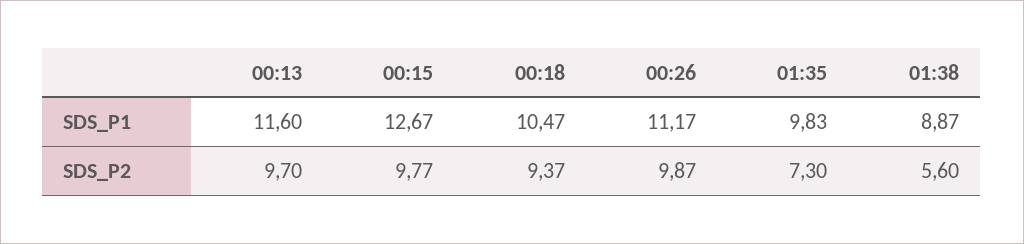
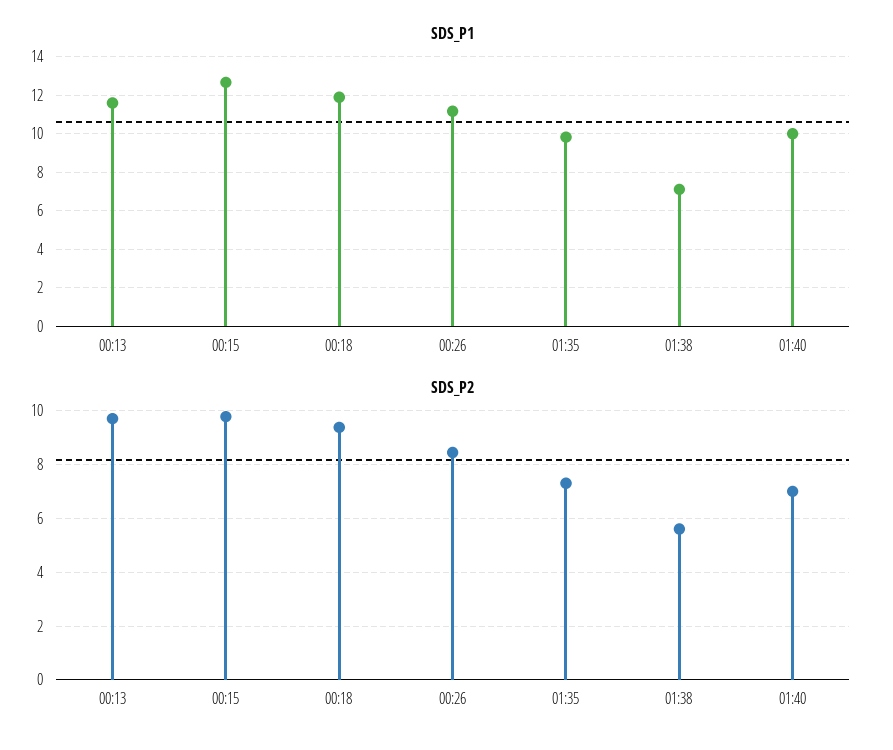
SDS_P1, 00:18: 10.47 -> 12
SDS_P1, 01:38: 8.87 -> 7
SDS_P2, 00:26: 9.87 -> 8.5
SDS_P1, 01:40: none -> 10
SDS_P2, 01:40: none -> 7

